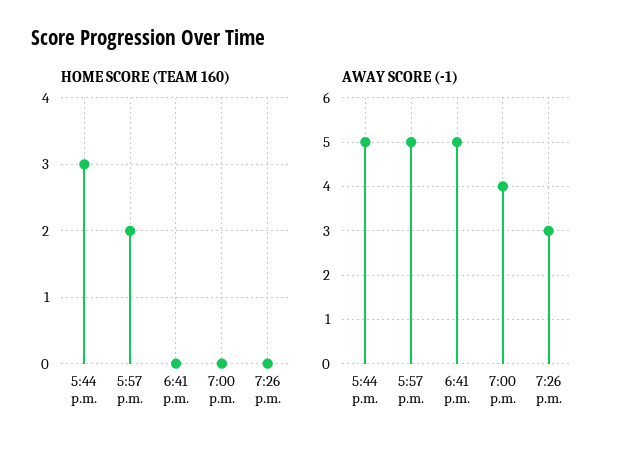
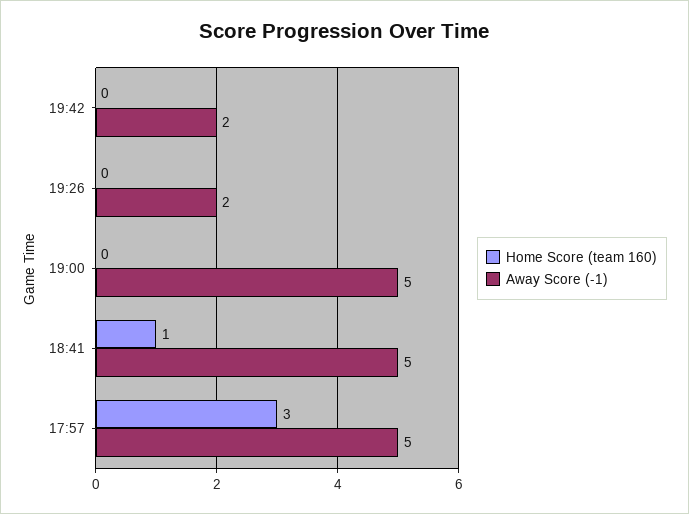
HOME SCORE (TEAM 160), 5:44 p.m.: 3 -> none
HOME SCORE (TEAM 160), 5:57 p.m.: 2 -> 3
HOME SCORE (TEAM 160), 6:41 p.m.: 0 -> 1
AWAY SCORE (-1), 5:44 p.m.: 5 -> none
AWAY SCORE (-1), 7:00 p.m.: 4 -> 5
AWAY SCORE (-1), 7:26 p.m.: 3 -> 2
HOME SCORE (TEAM 160), 19:42: none -> 0
AWAY SCORE (-1), 19:42: none -> 2

